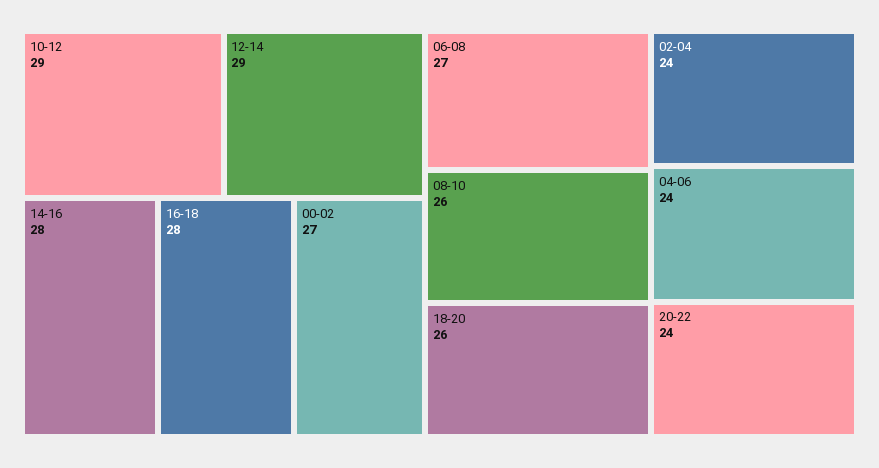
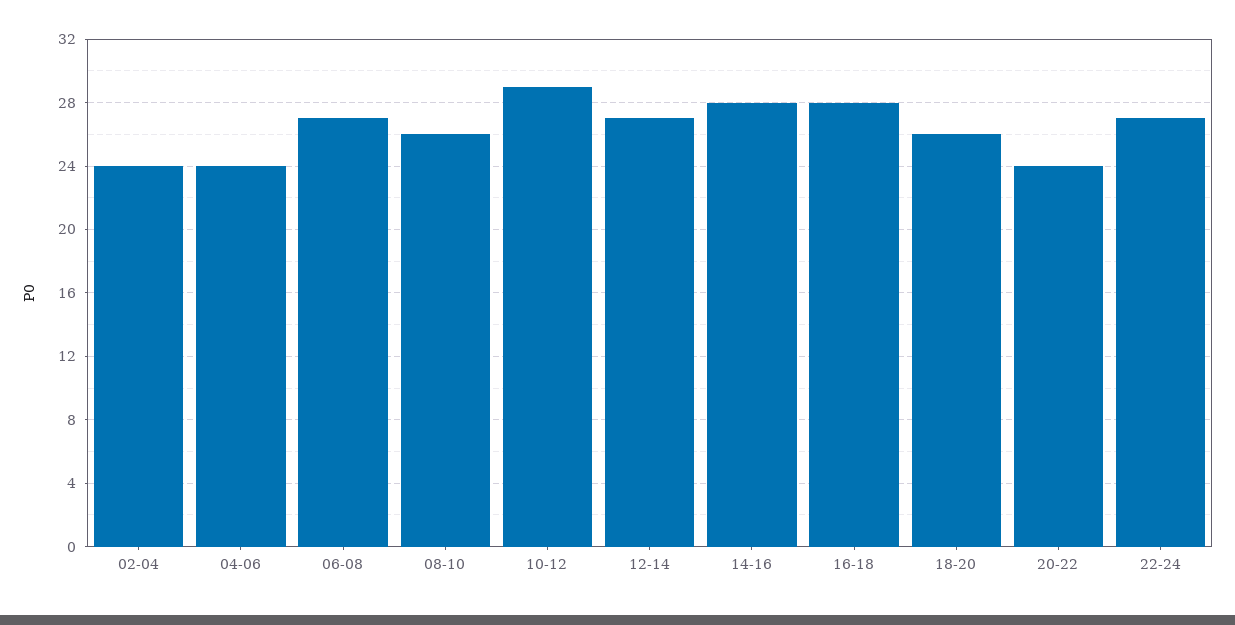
12-14: 29 -> 27
00-02: 27 -> none
22-24: none -> 27

